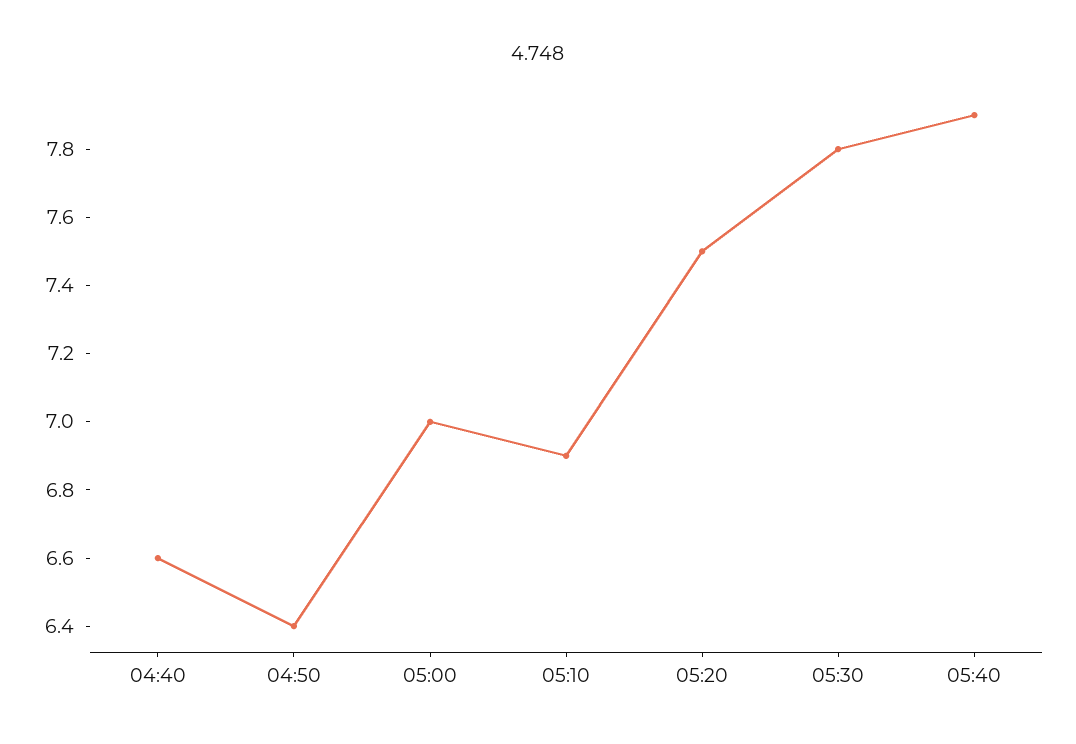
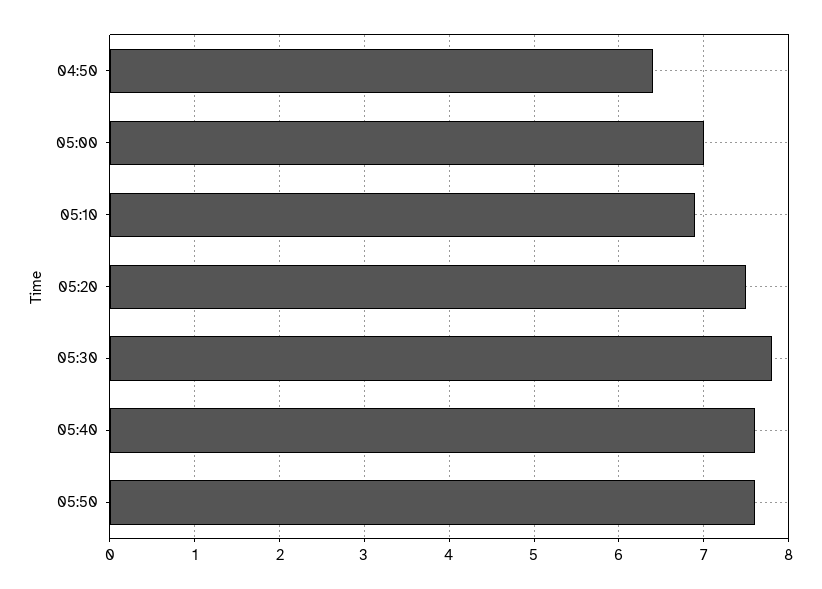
04:40: 6.6 -> none
05:40: 7.9 -> 7.6
05:50: none -> 7.6

